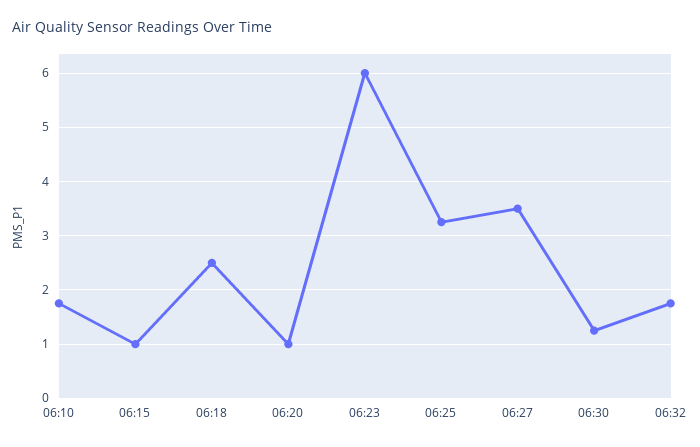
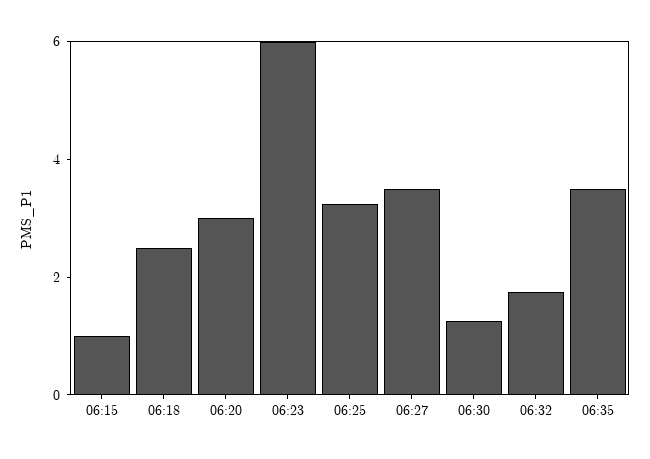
06:10: 1.8 -> none
06:20: 1 -> 3
06:35: none -> 3.5

